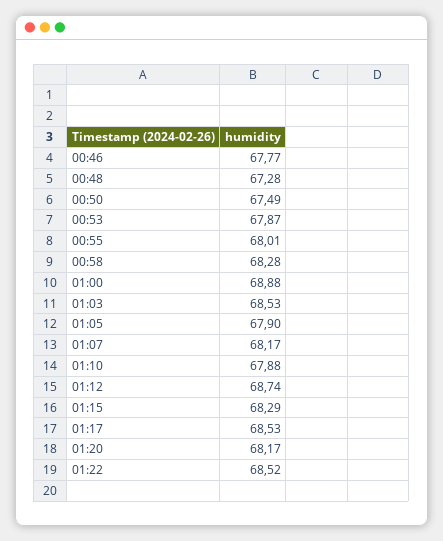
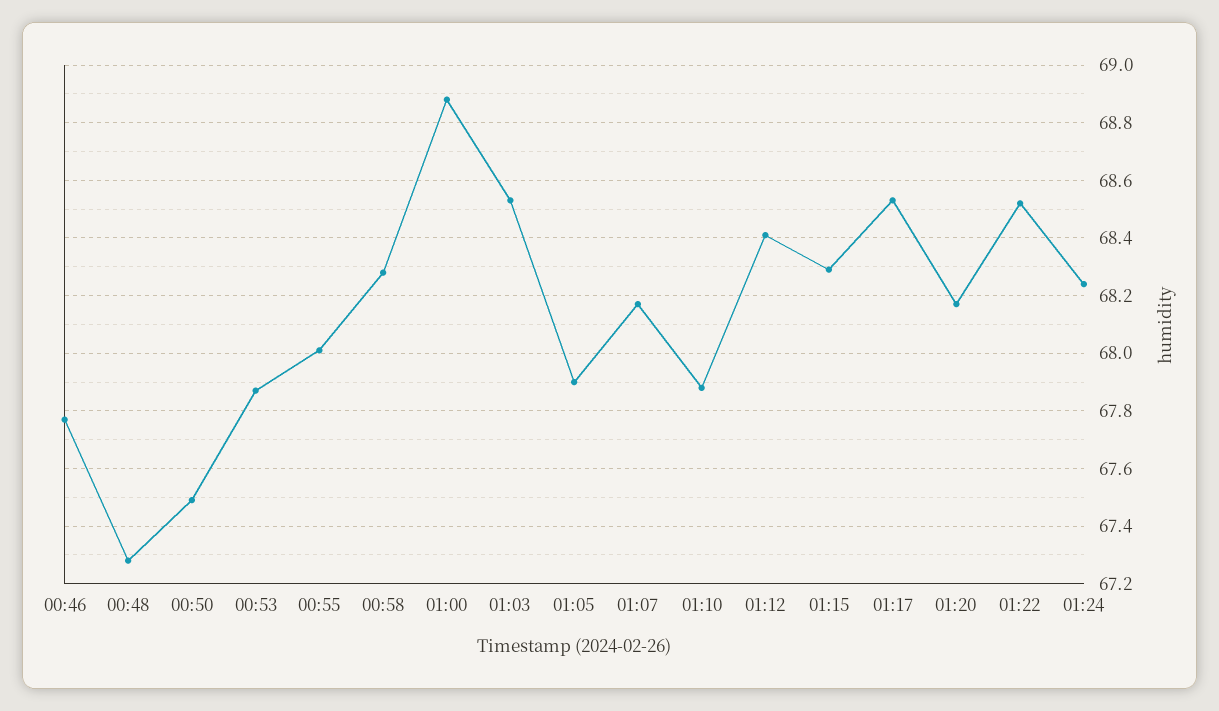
01:12: 68.74 -> 68.4
01:24: none -> 68.25

